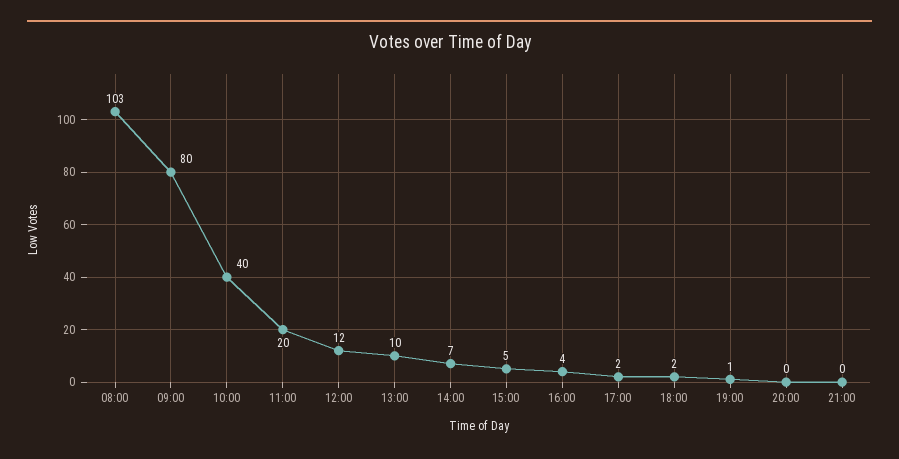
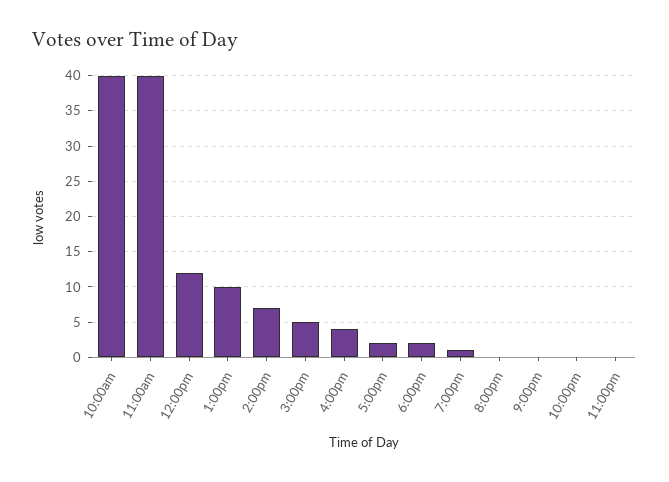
08:00: 103 -> none
09:00: 80 -> none
11:00: 20 -> 40
10:00pm: none -> 0
11:00pm: none -> 0

